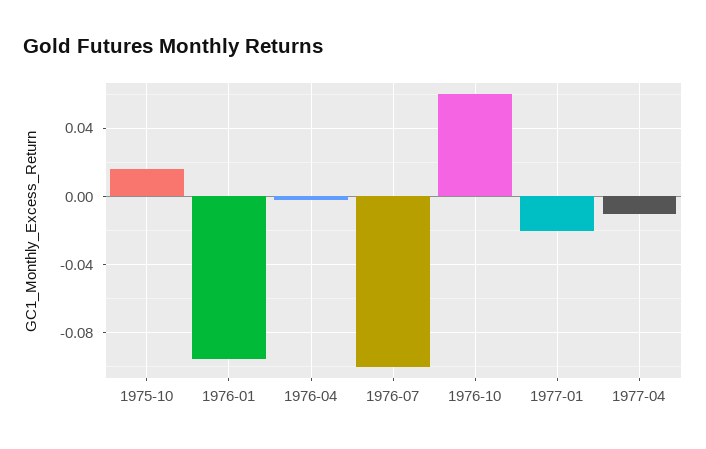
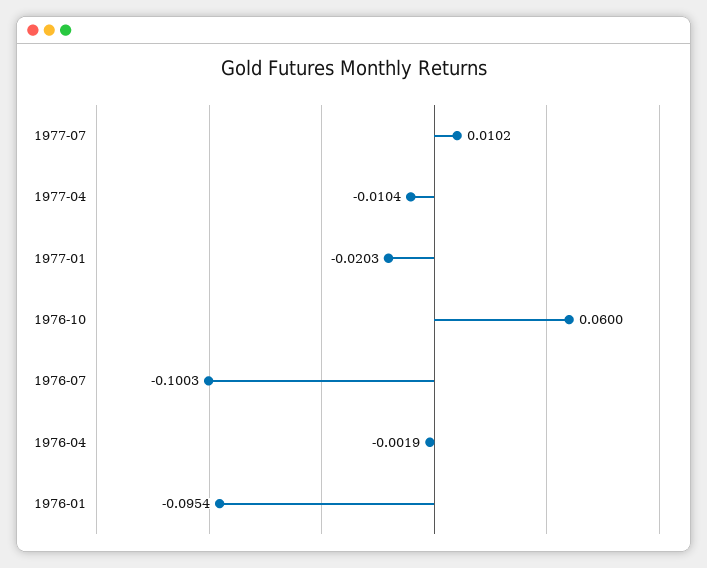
1975-10: 0.015 -> none
1977-07: none -> 0.0102

